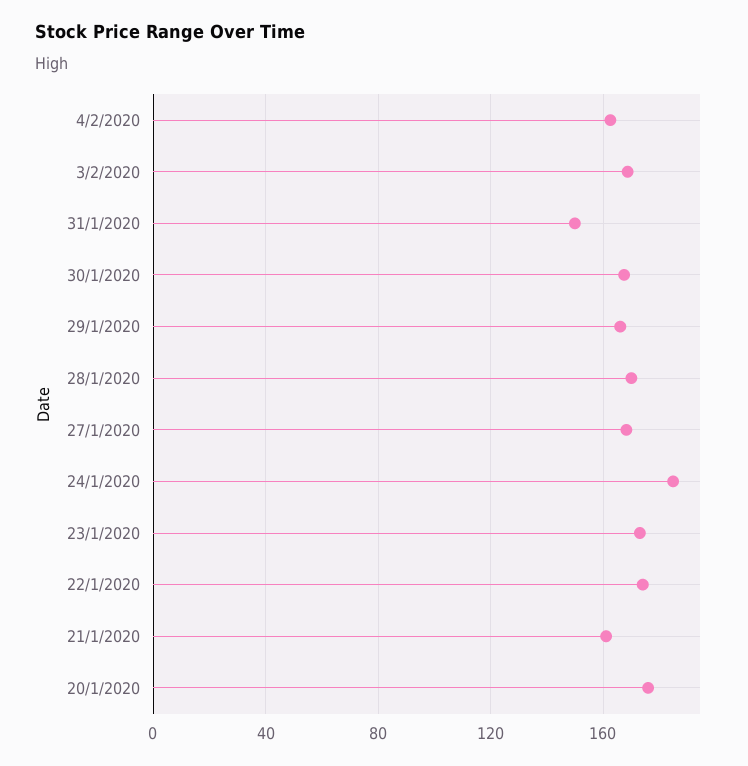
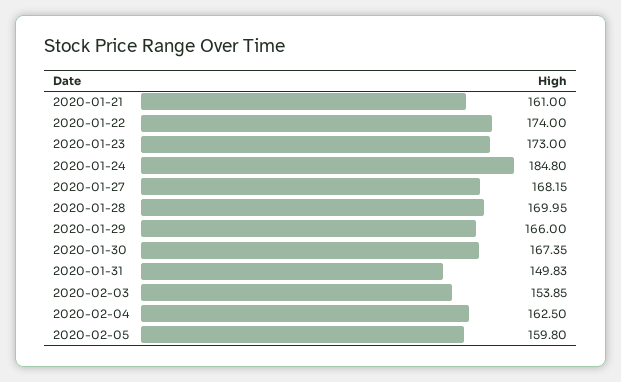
3/2/2020: 170 -> 153.85
20/1/2020: 175 -> none
2020-02-05: none -> 159.8

